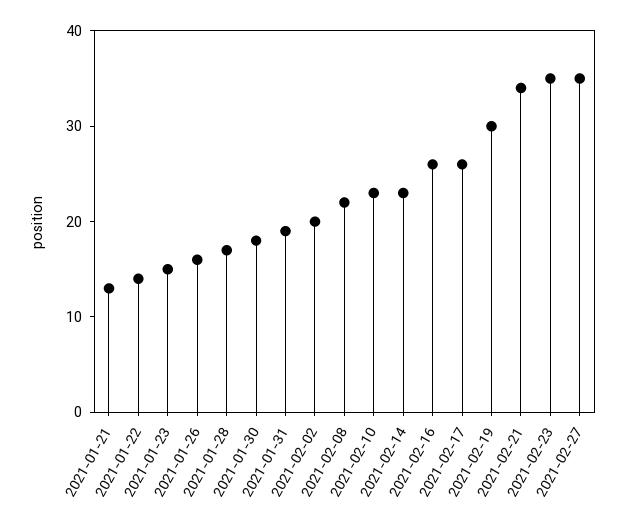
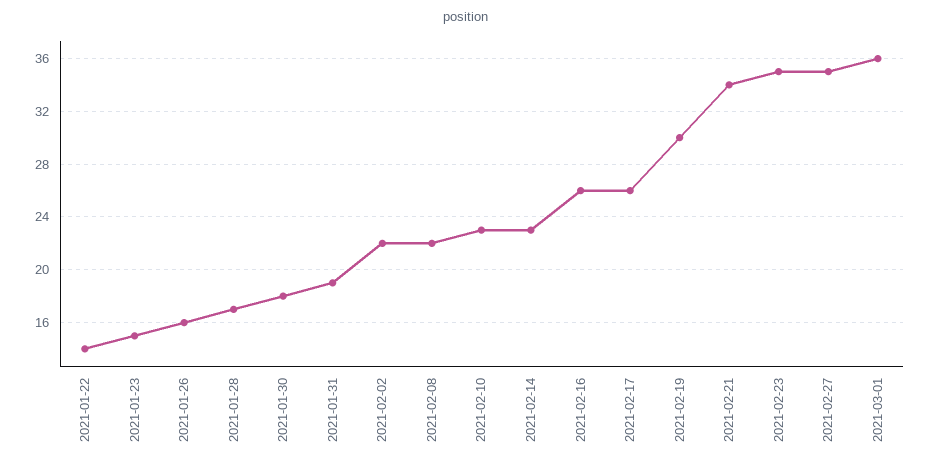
2021-01-21: 13 -> none
2021-02-02: 20 -> 22
2021-03-01: none -> 36

